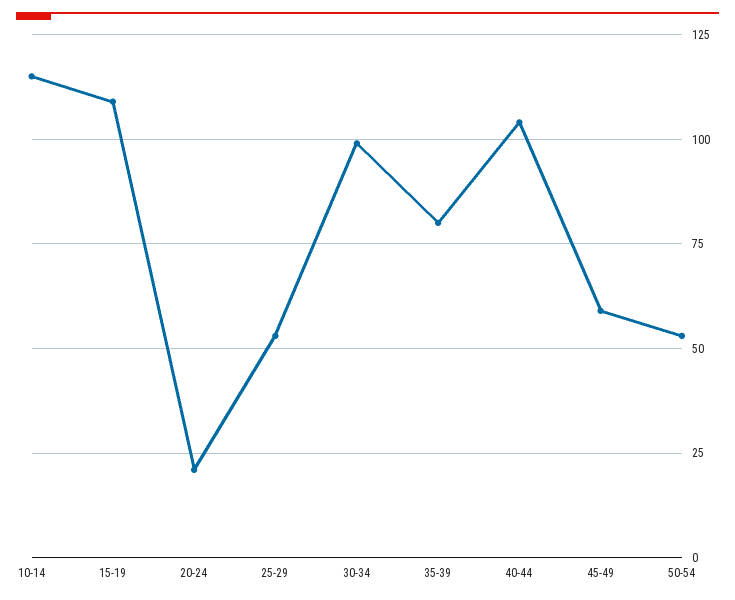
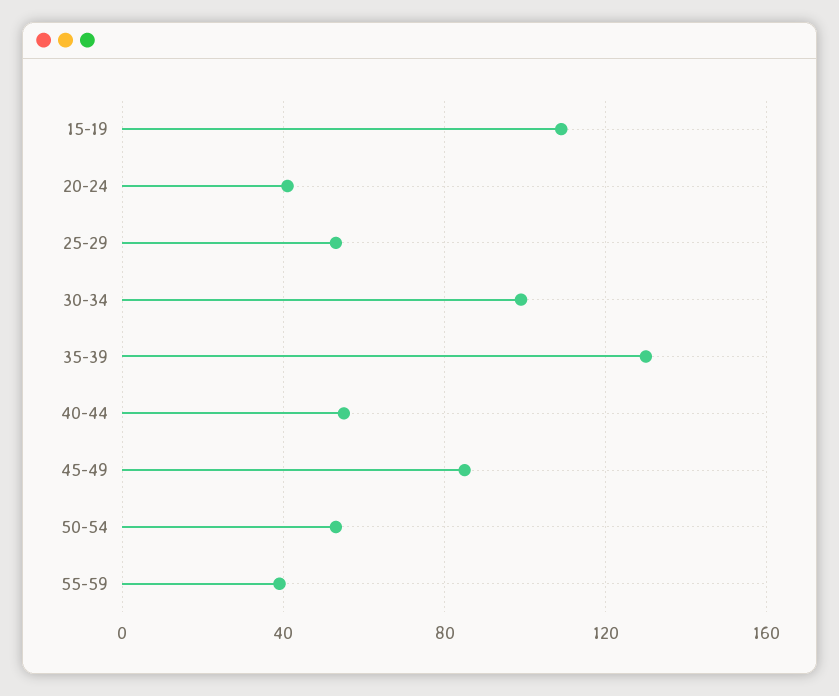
10-14: 115 -> none
20-24: 20 -> 40
35-39: 80 -> 130
40-44: 105 -> 55
45-49: 60 -> 85
55-59: none -> 40

